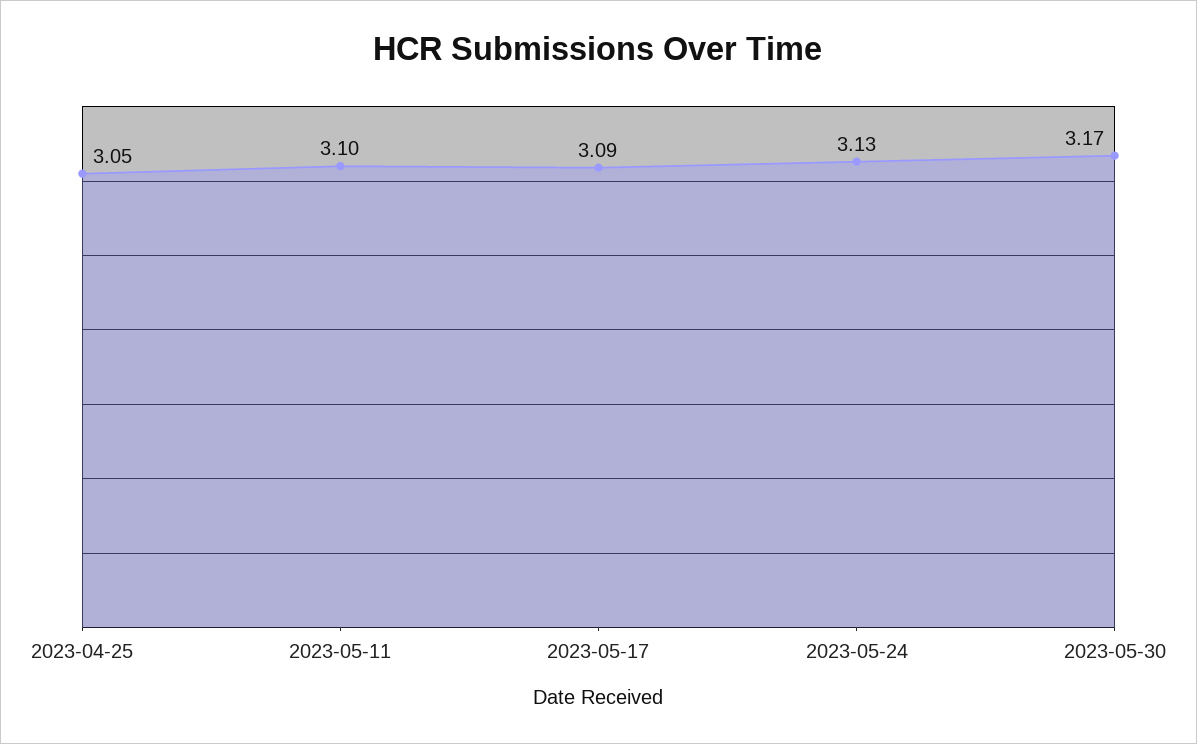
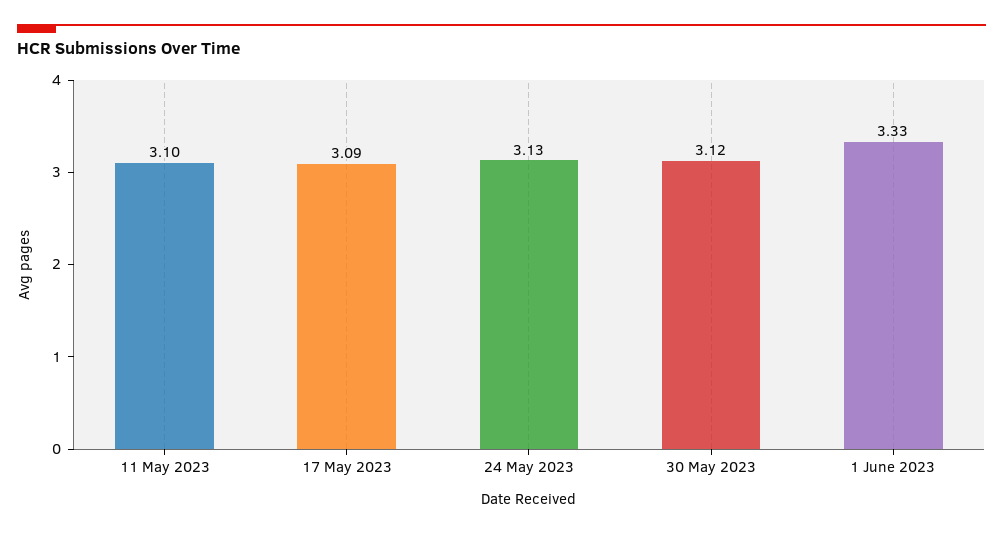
2023-04-25: 3.05 -> none
2023-05-30: 3.17 -> 3.12
1 June 2023: none -> 3.33

